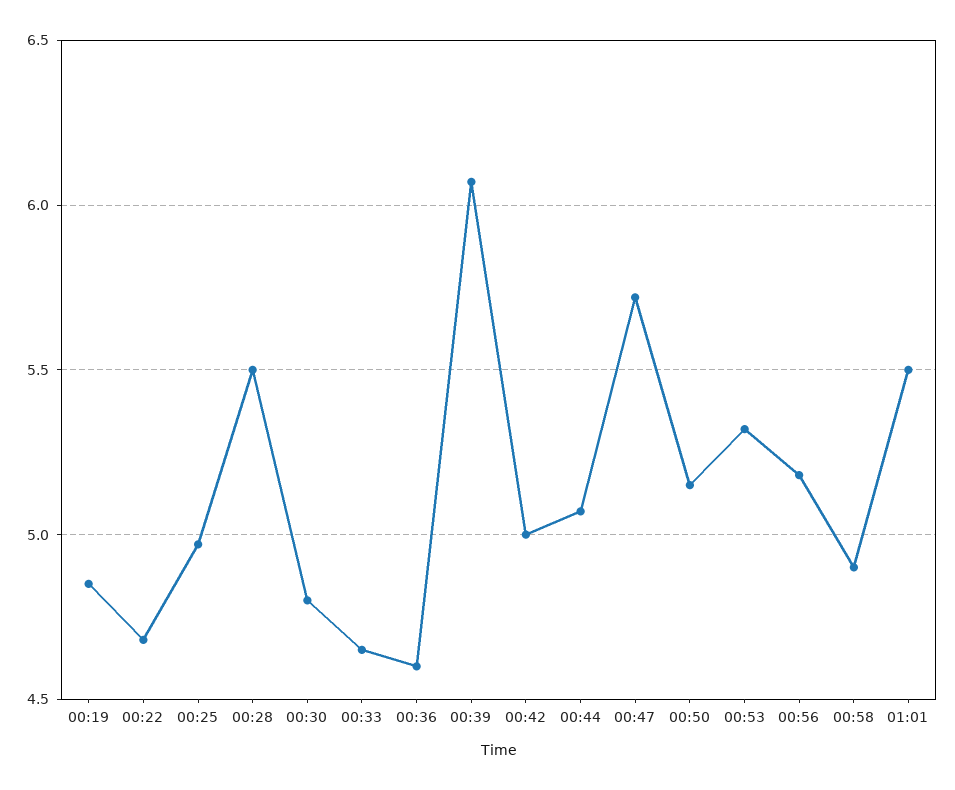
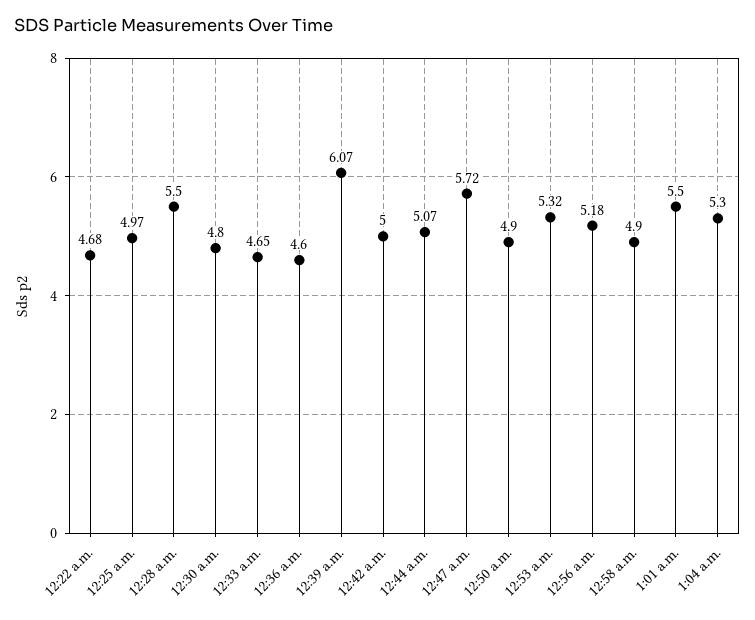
00:19: 4.85 -> none
00:50: 5.15 -> 4.9
1:04 a.m.: none -> 5.3

